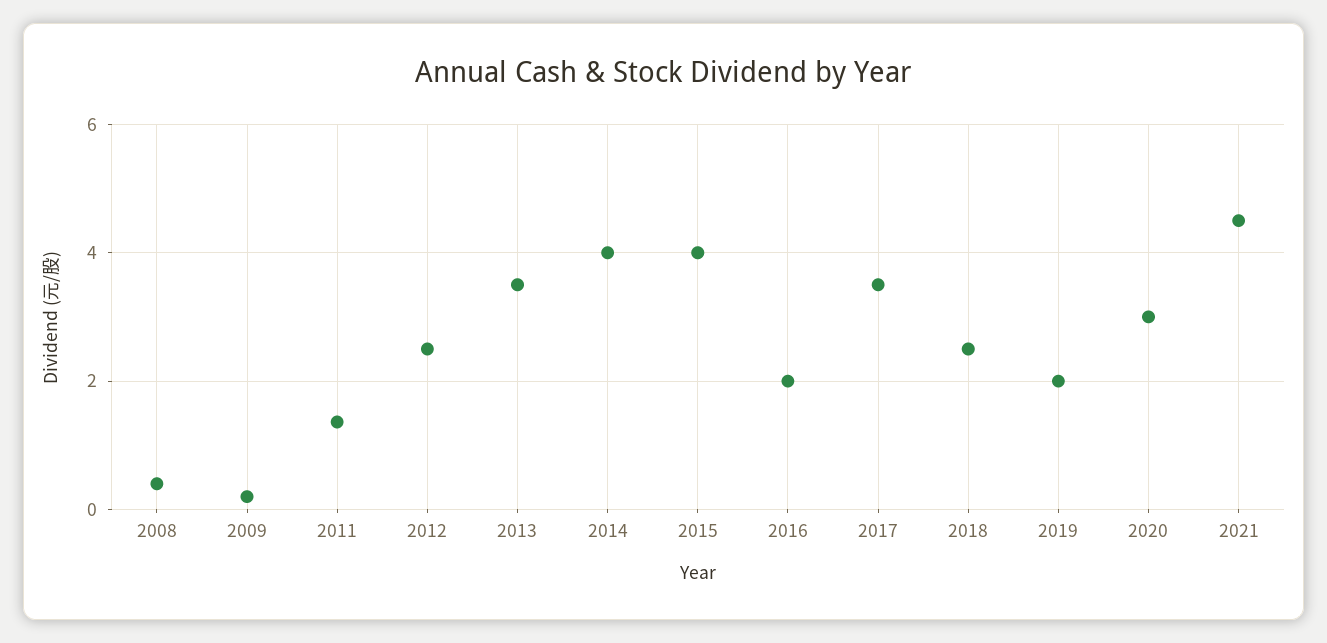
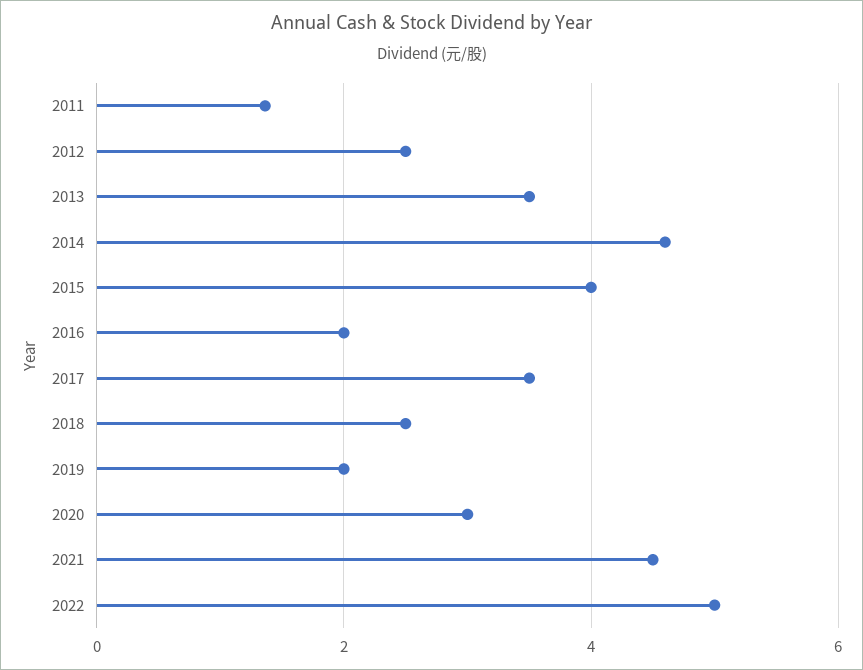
2008: 0.4 -> none
2009: 0.2 -> none
2014: 4 -> 4.6
2022: none -> 5

